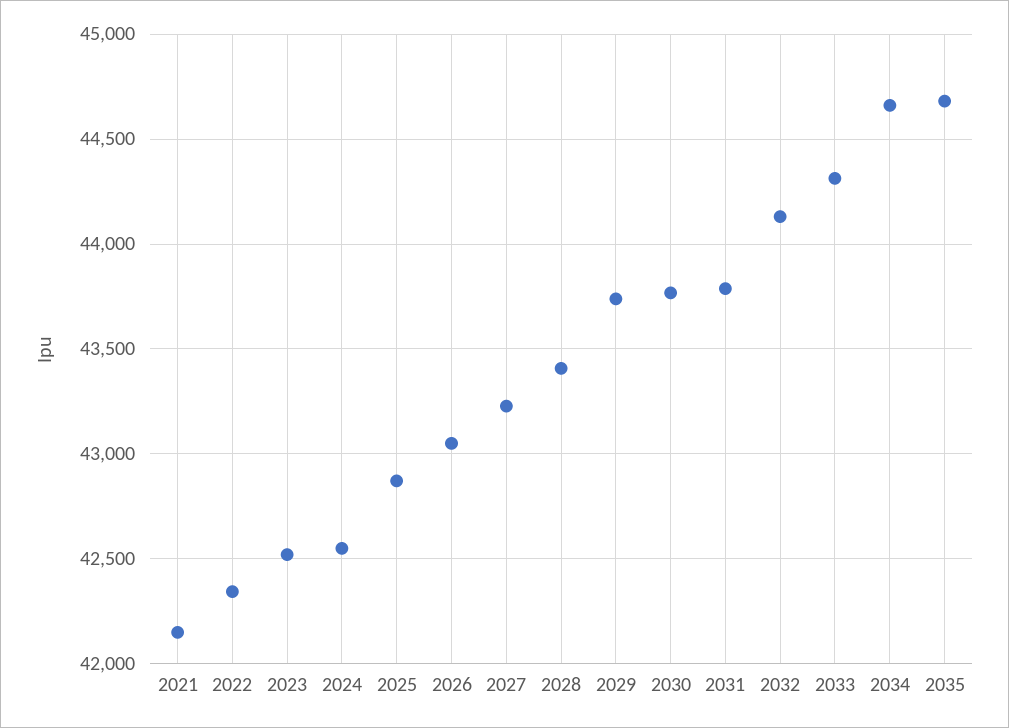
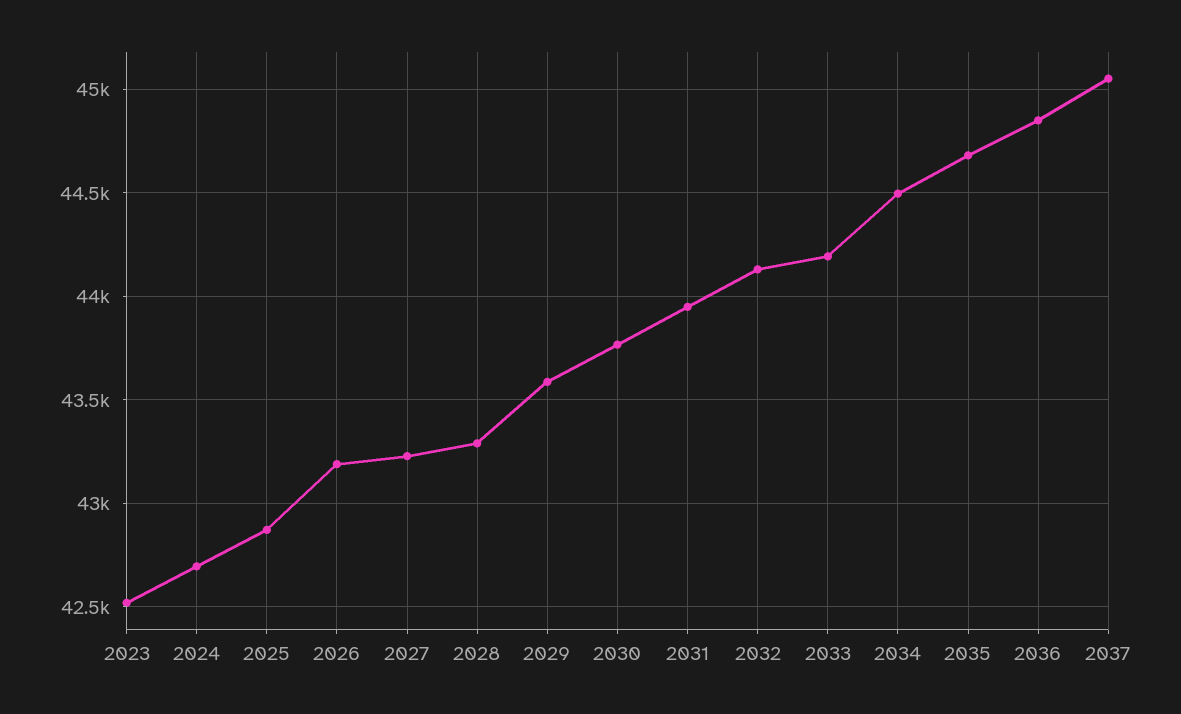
2021: 42150 -> none
2022: 42350 -> none
2024: 42550 -> 42700
2026: 43050 -> 43200
2028: 43400 -> 43300
2029: 43750 -> 43600
2031: 43800 -> 43950
2033: 44300 -> 44200
2034: 44650 -> 44500
2036: none -> 44850
2037: none -> 45050

